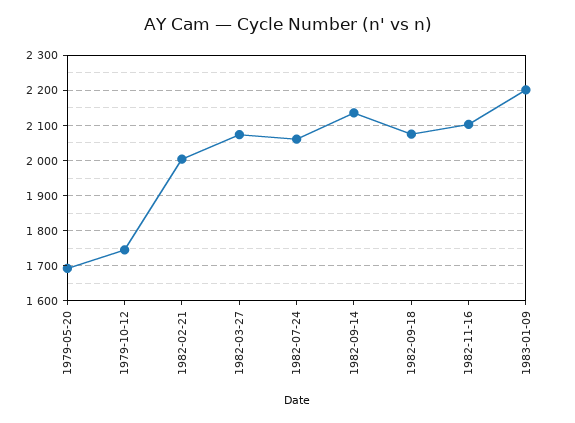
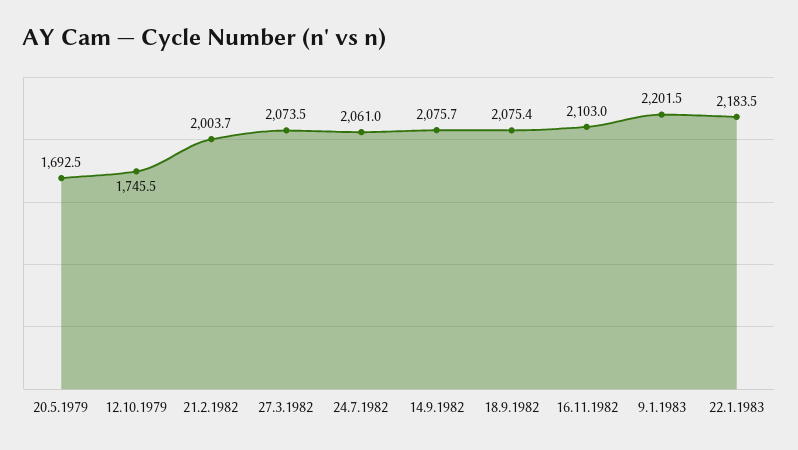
1982-09-14: 2140 -> 2075.7
22.1.1983: none -> 2183.5

